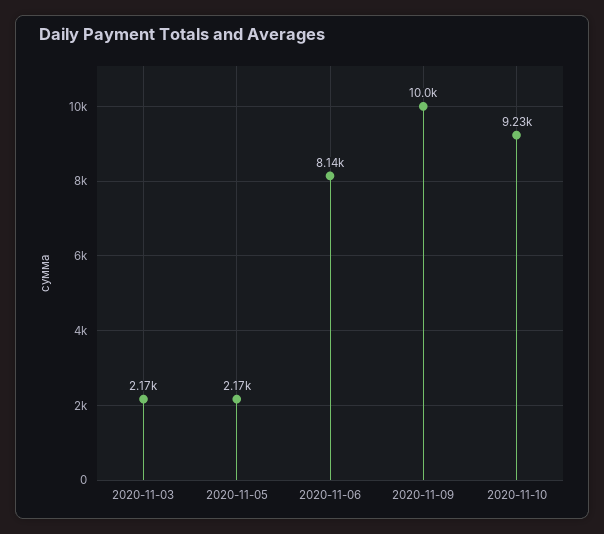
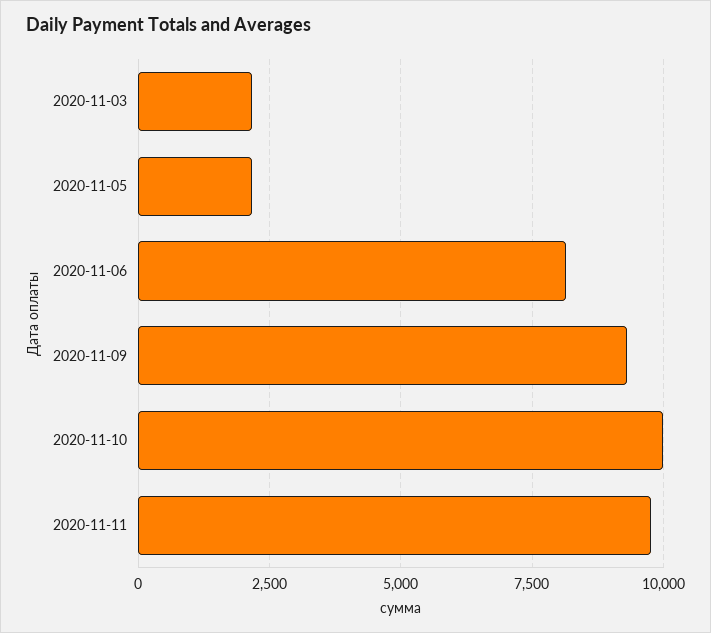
2020-11-09: 10000 -> 9250
2020-11-10: 9230 -> 10000
2020-11-11: none -> 9750

